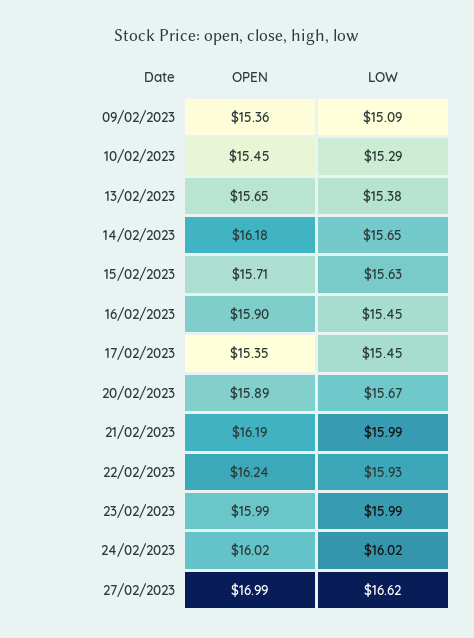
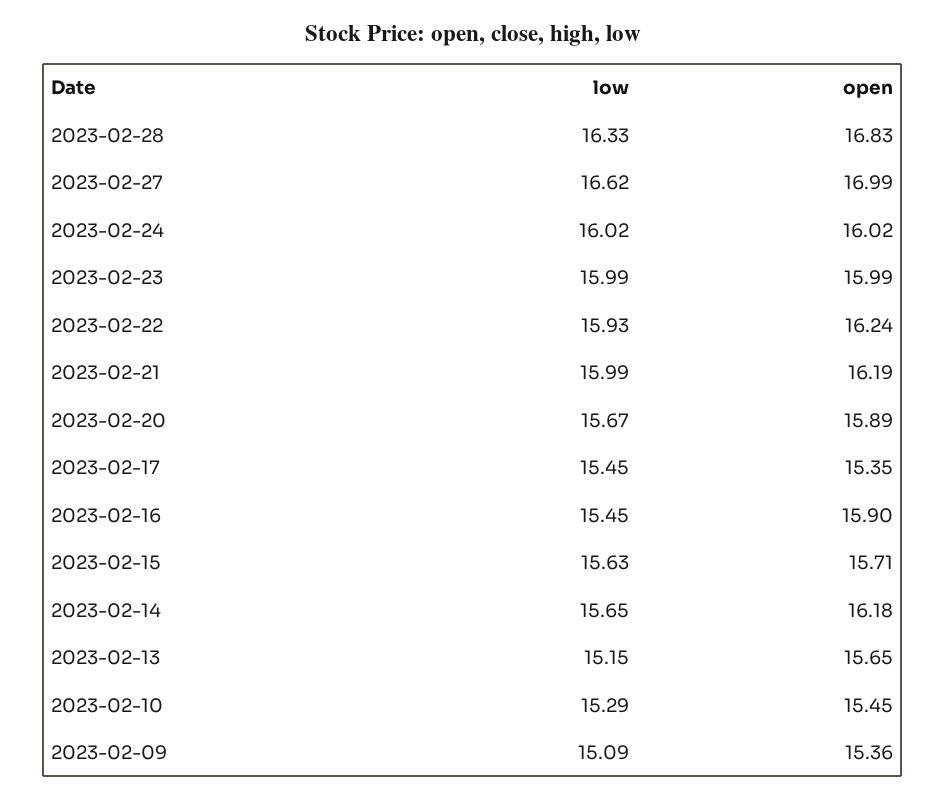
LOW, 13/02/2023: 15.38 -> 15.15
LOW, 2023-02-28: none -> 16.33
OPEN, 2023-02-28: none -> 16.83

